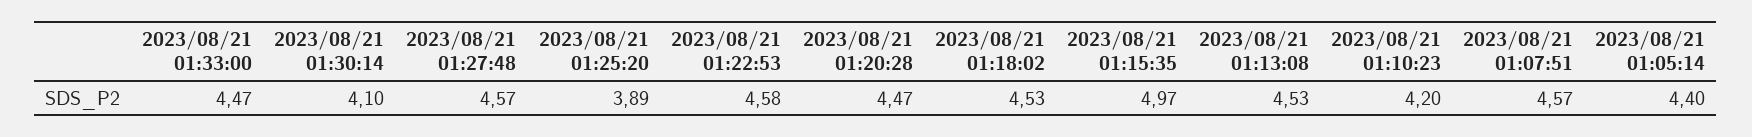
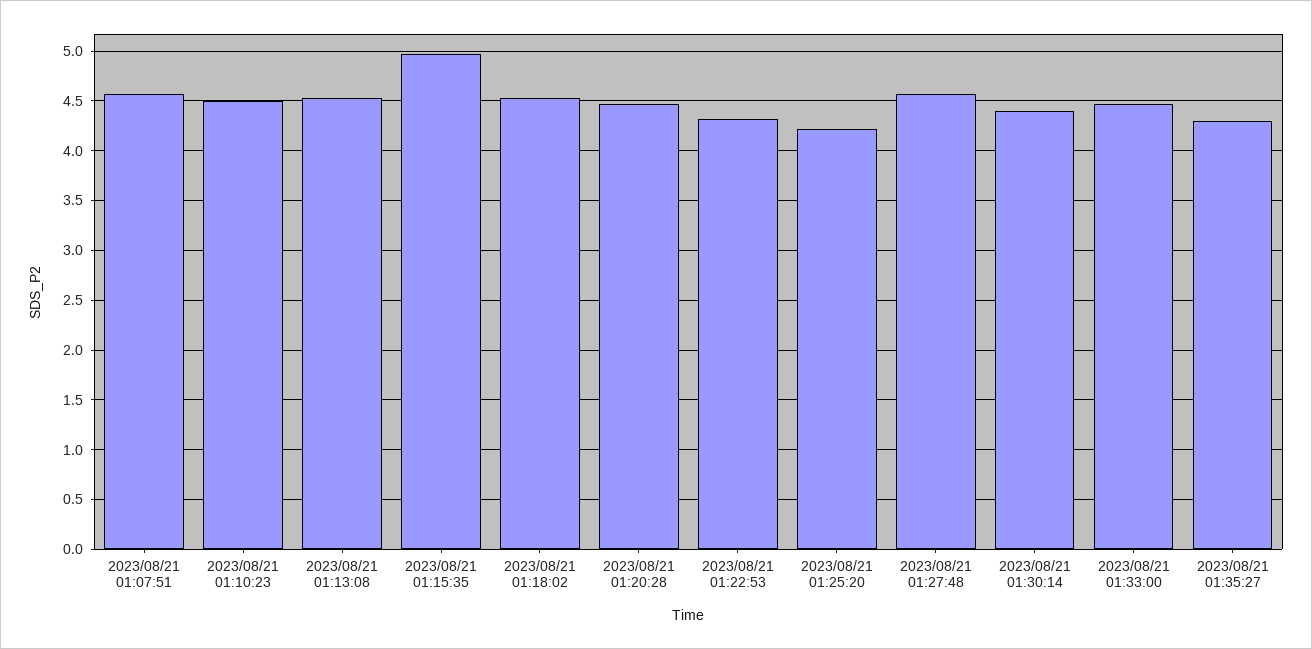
2023/08/21 01:30:14: 4.1 -> 4.4
2023/08/21 01:25:20: 3.89 -> 4.2
2023/08/21 01:22:53: 4.58 -> 4.3
2023/08/21 01:10:23: 4.2 -> 4.5
2023/08/21 01:05:14: 4.4 -> none
2023/08/21 01:35:27: none -> 4.3

